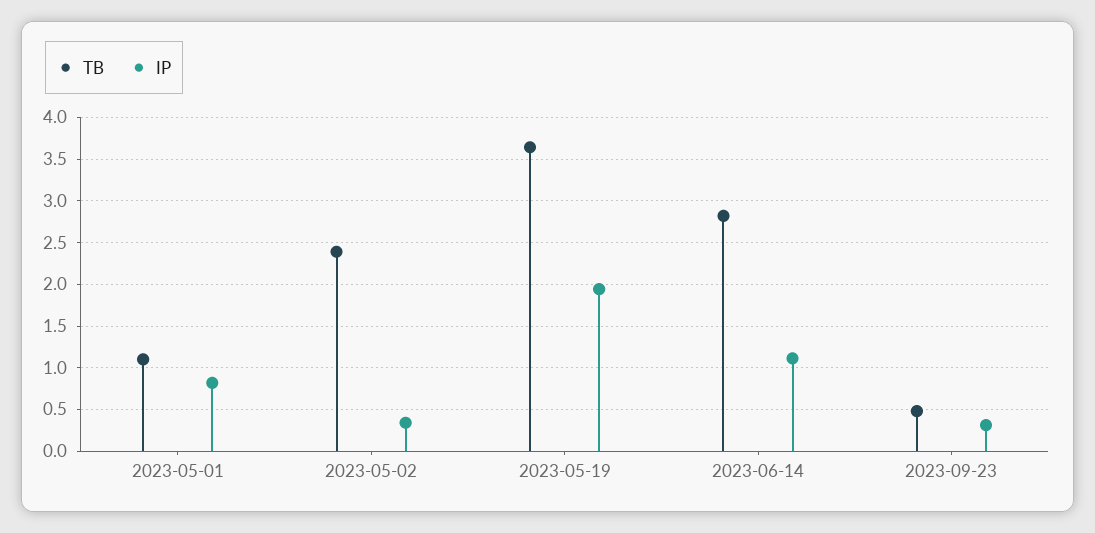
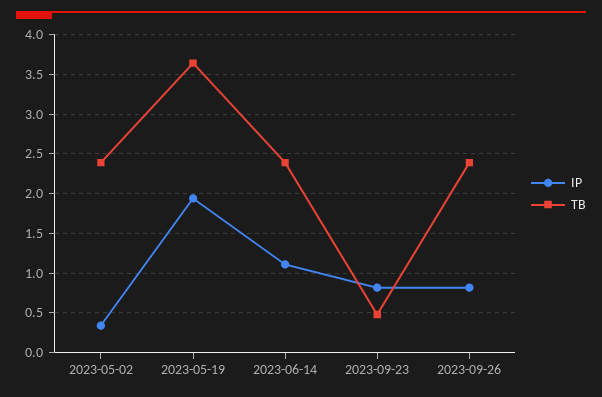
TB, 2023-05-01: 1.1 -> none
IP, 2023-05-01: 0.8 -> none
TB, 2023-06-14: 2.8 -> 2.4
IP, 2023-09-23: 0.3 -> 0.8
IP, 2023-09-26: none -> 0.8
TB, 2023-09-26: none -> 2.4

